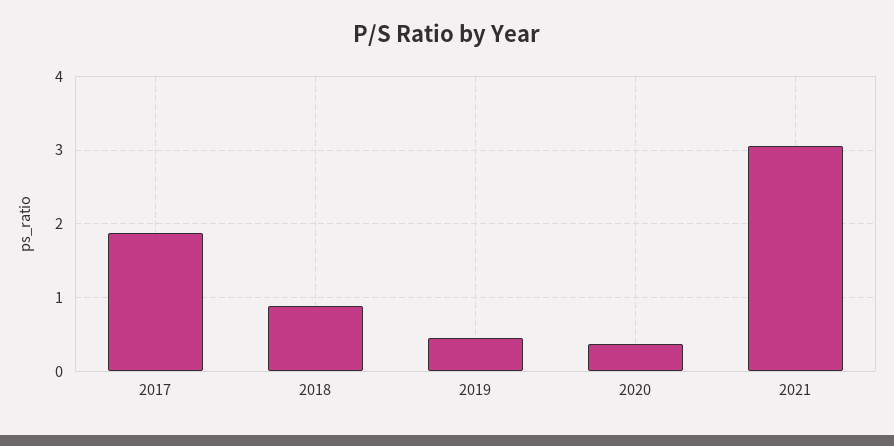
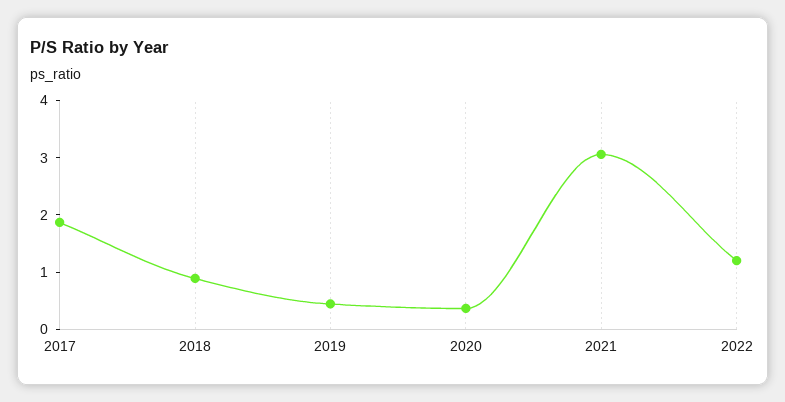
2022: none -> 1.2

